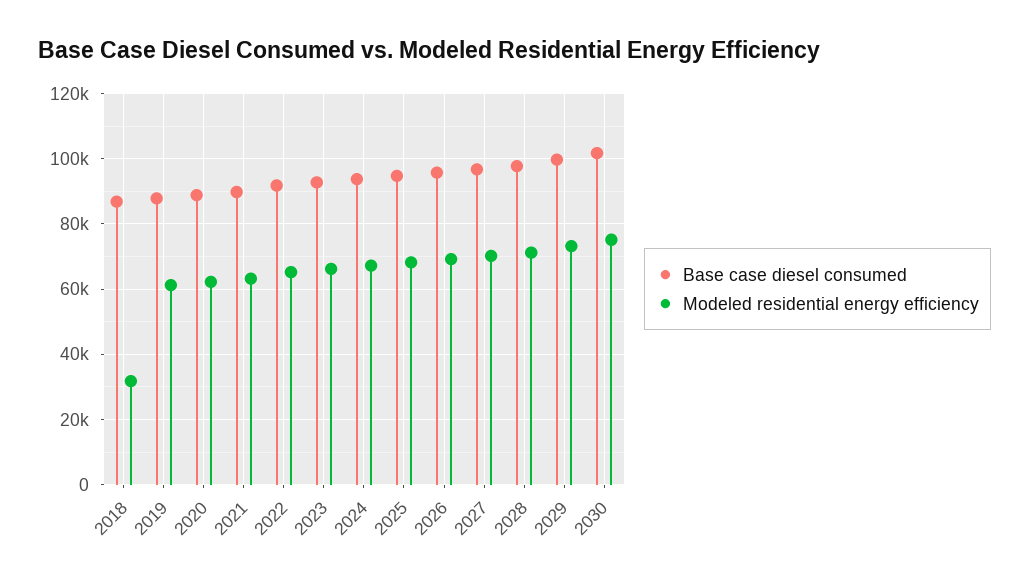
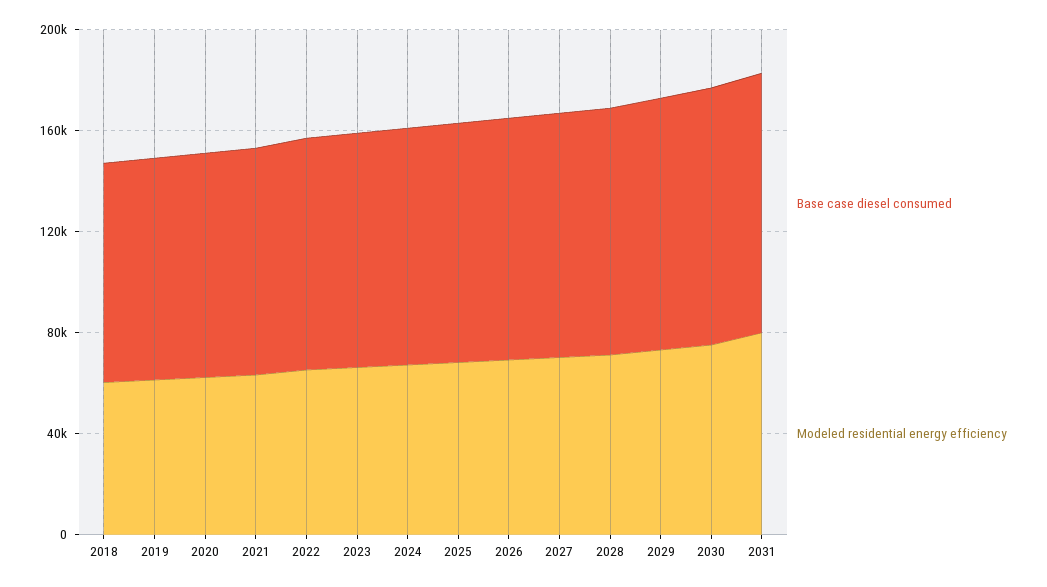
Modeled residential energy efficiency, 2018: 32000 -> 60000
Base case diesel consumed, 2031: none -> 100000
Modeled residential energy efficiency, 2031: none -> 80000

